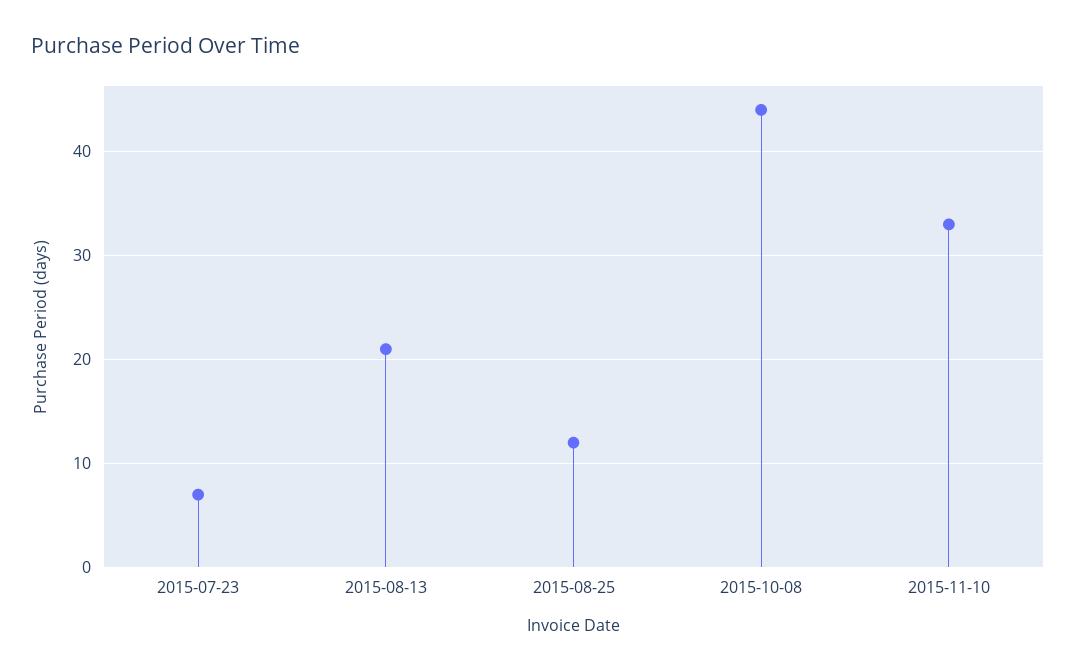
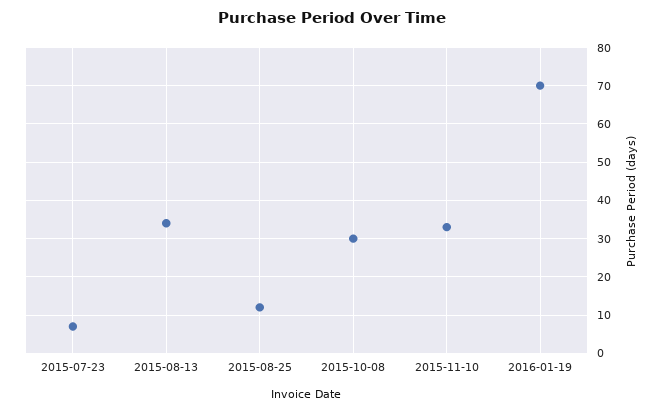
2015-08-13: 21 -> 35
2015-10-08: 44 -> 30
2016-01-19: none -> 70

